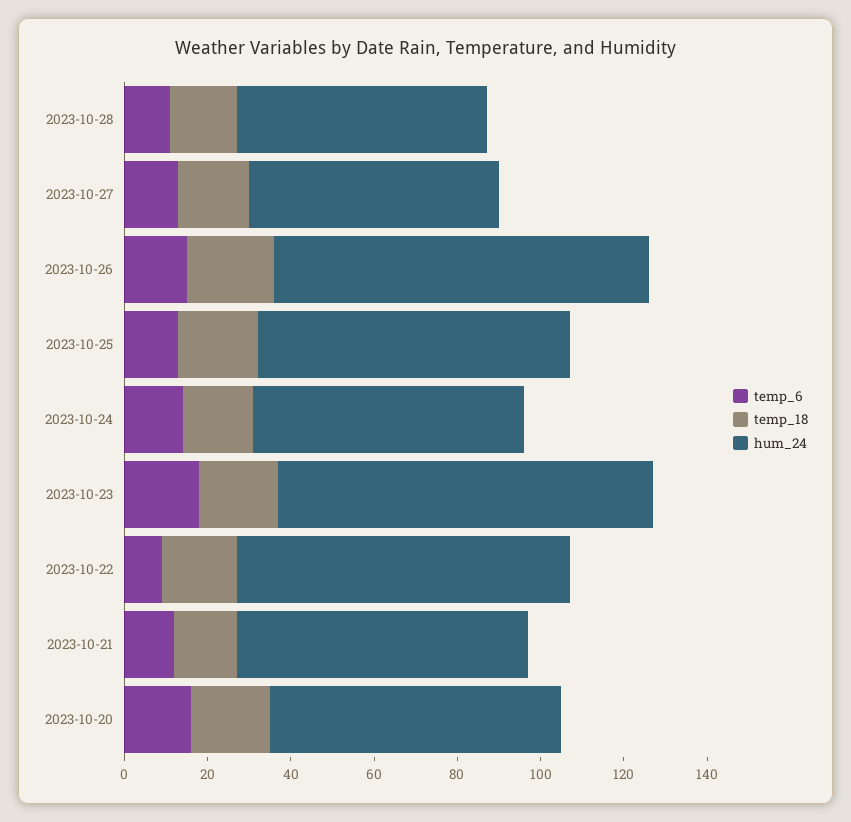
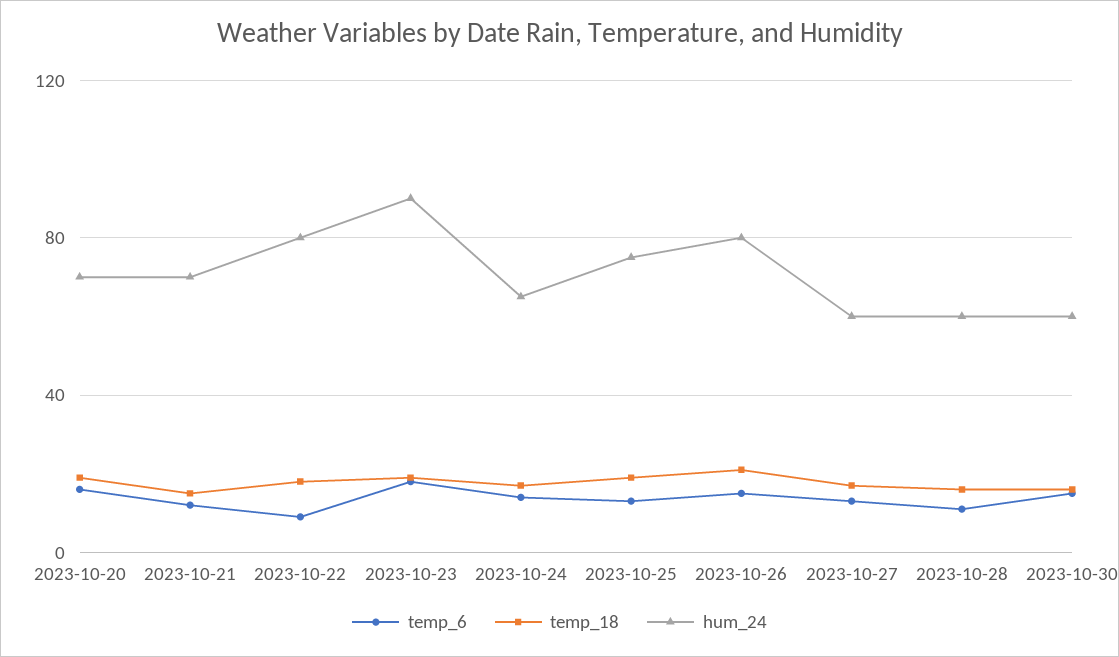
hum_24, 2023-10-26: 90 -> 80
temp_6, 2023-10-30: none -> 15
temp_18, 2023-10-30: none -> 15
hum_24, 2023-10-30: none -> 60

